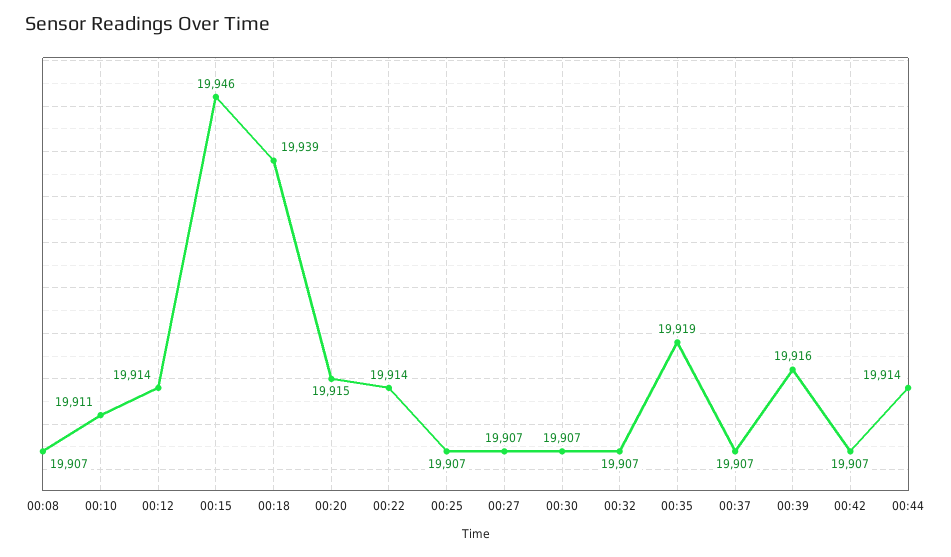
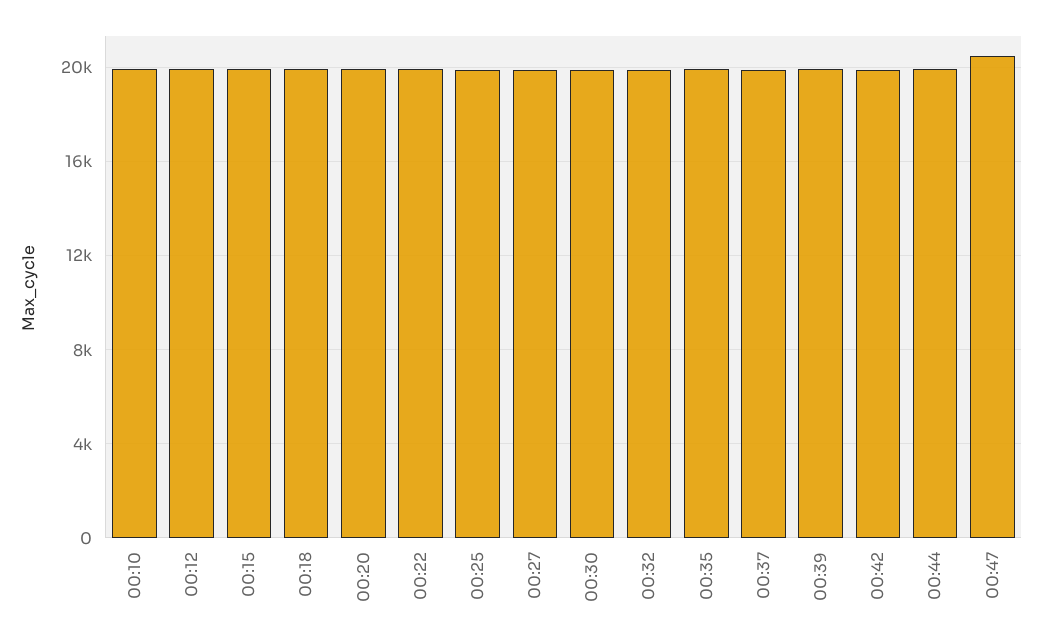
00:08: 19907 -> none
00:47: none -> 20500

